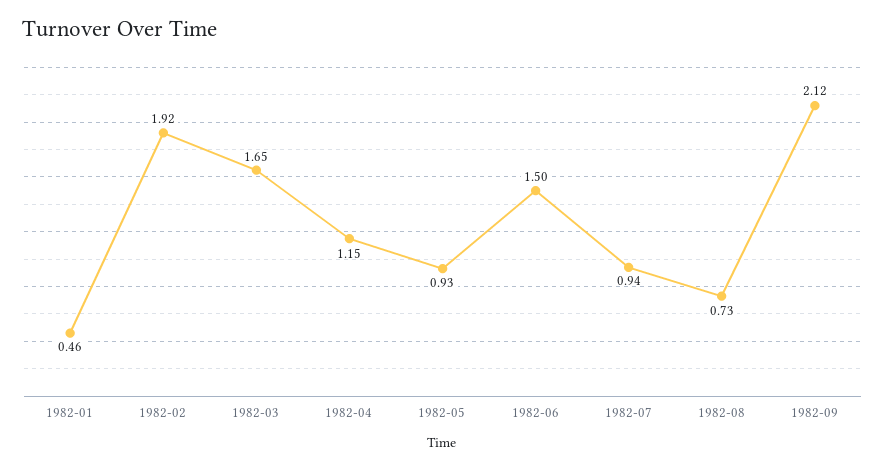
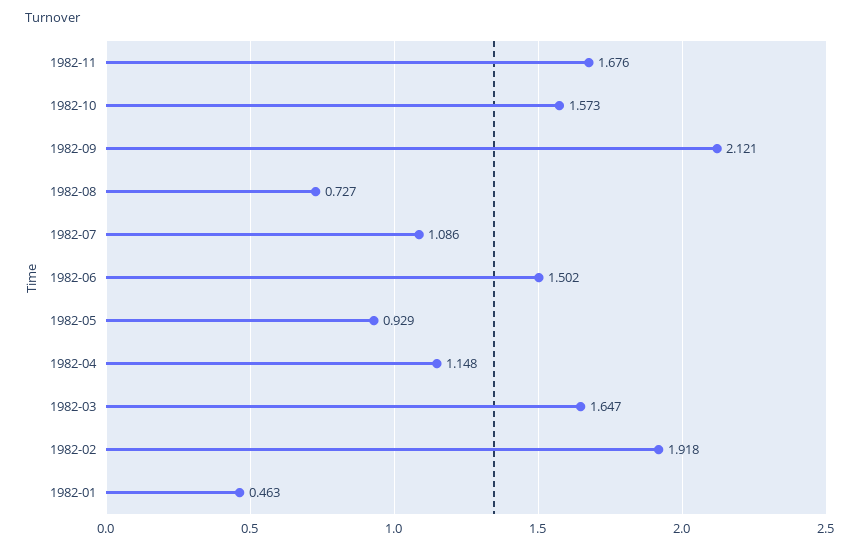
1982-07: 0.94 -> 1.086
1982-11: none -> 1.676
1982-10: none -> 1.573

